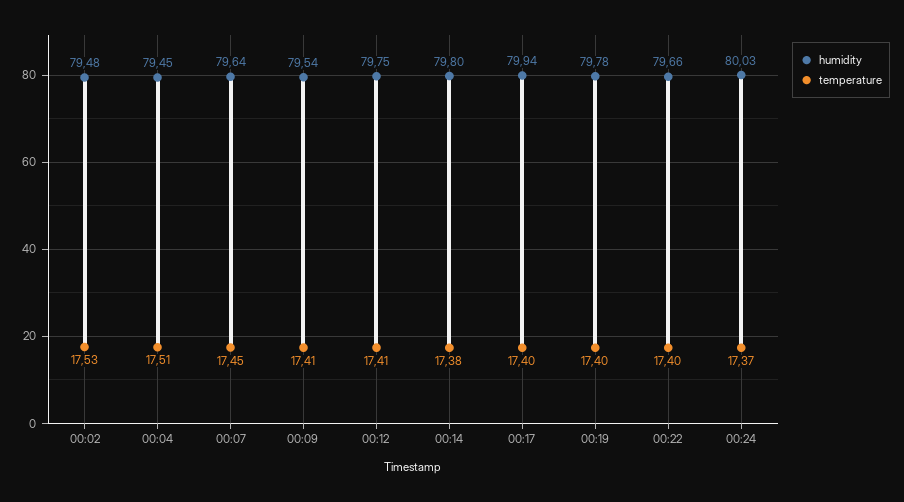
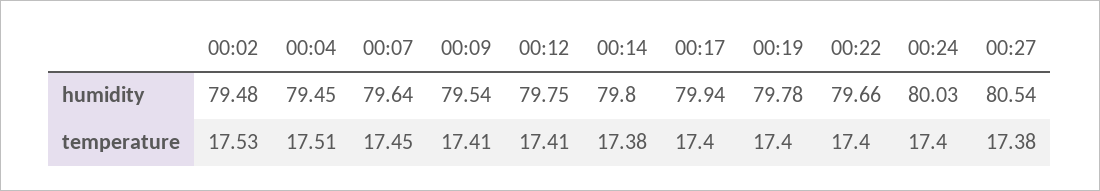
temperature, 00:24: 17.37 -> 17.4
humidity, 00:27: none -> 80.54
temperature, 00:27: none -> 17.38

